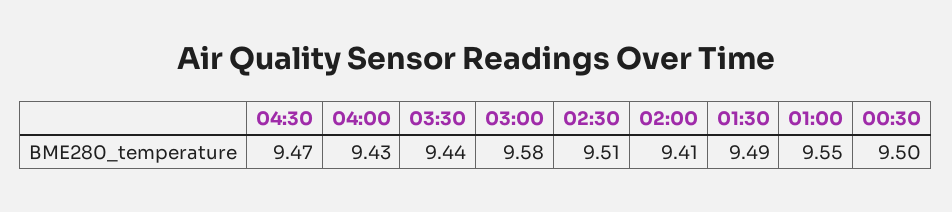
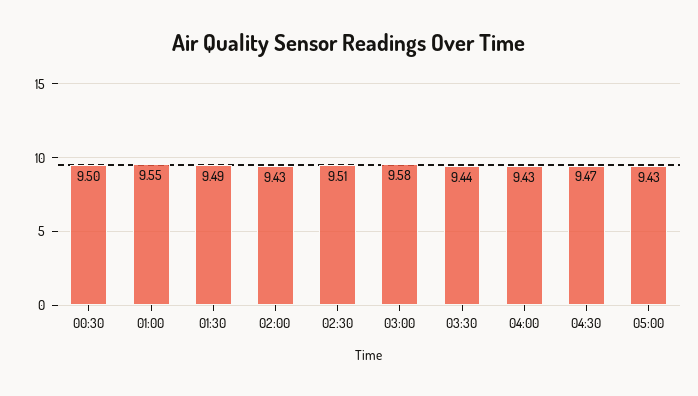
02:00: 9.41 -> 9.43
05:00: none -> 9.43

